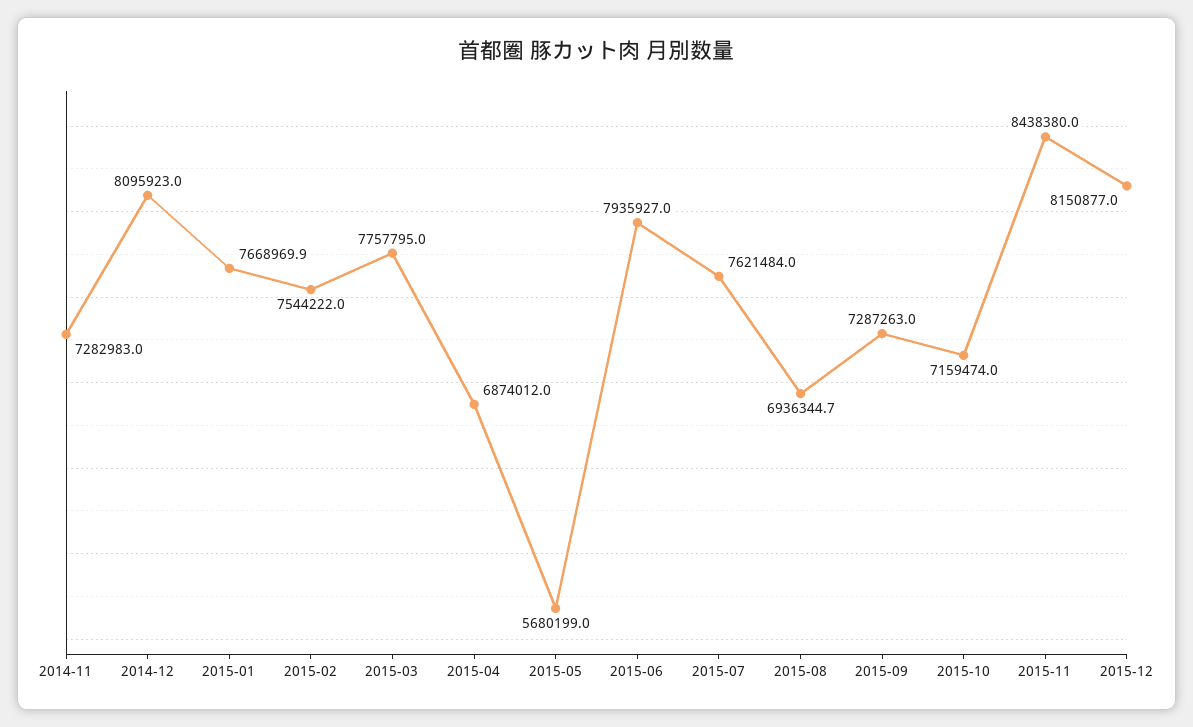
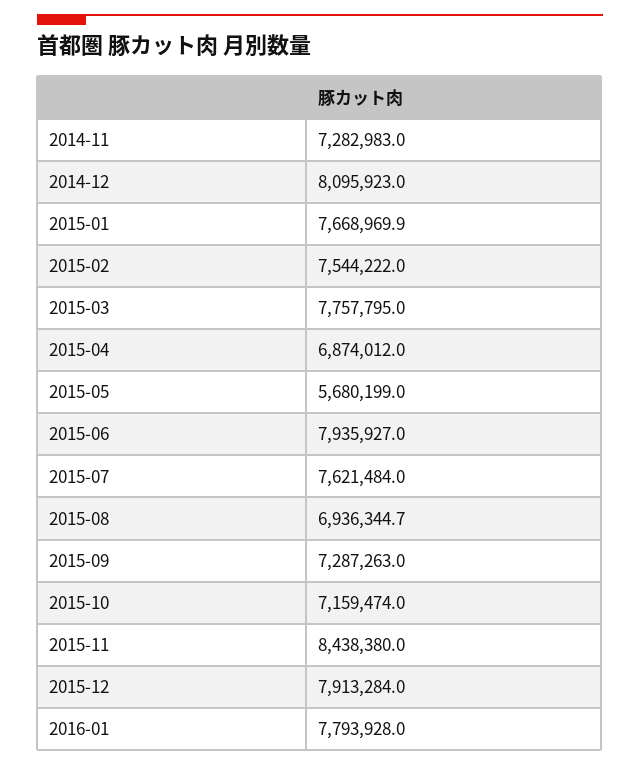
2015-12: 8150877 -> 7913284
2016-01: none -> 7793928

